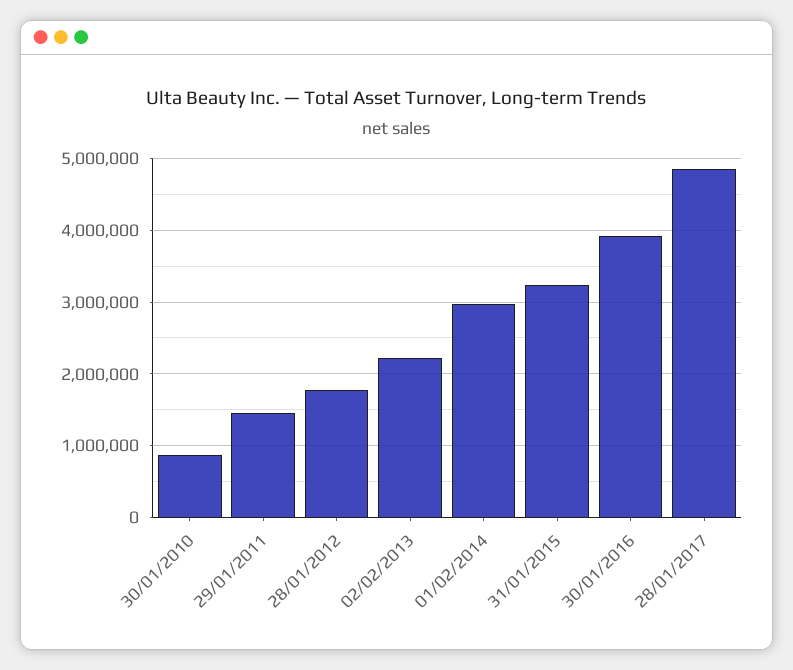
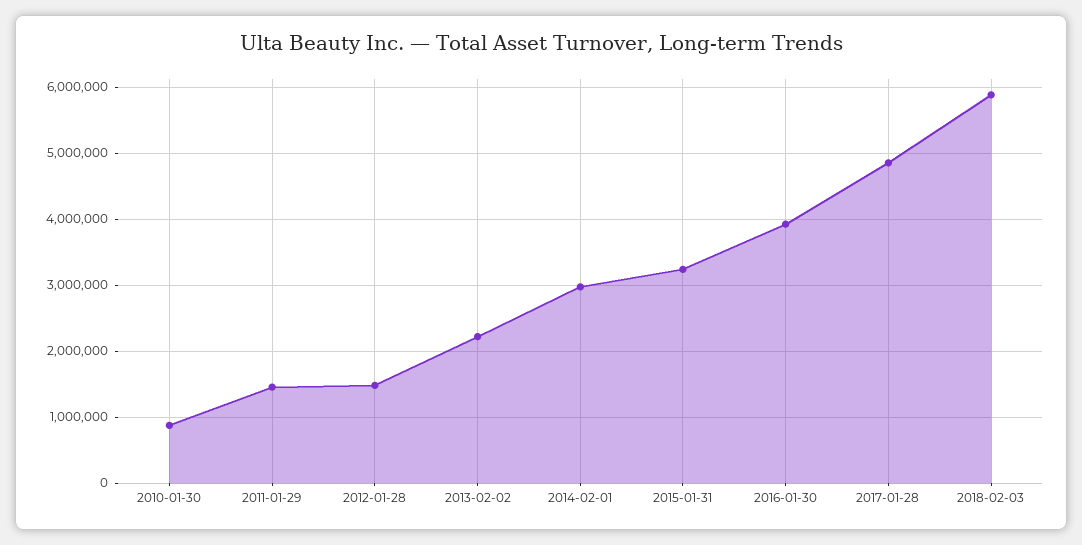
28/01/2012: 1800000 -> 1500000
2018-02-03: none -> 5900000

